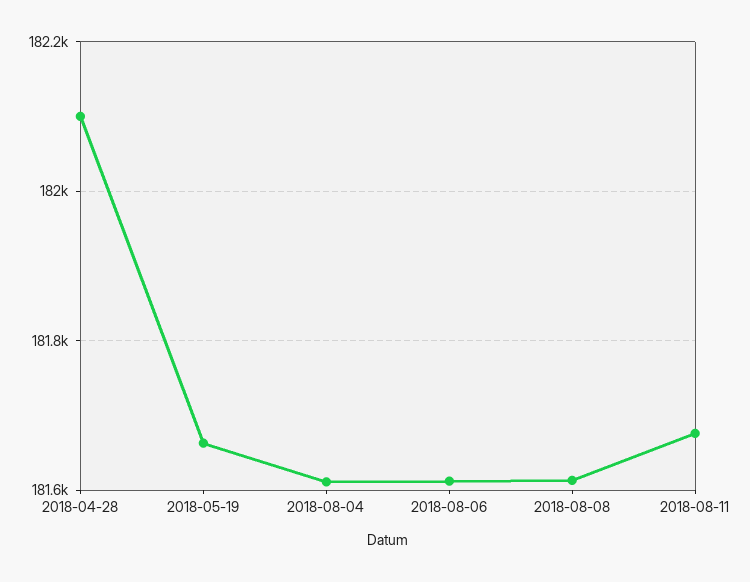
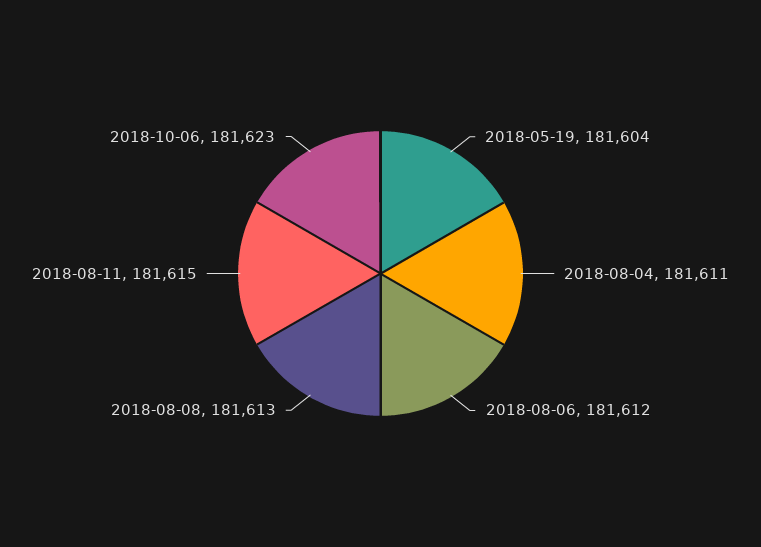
2018-04-28: 182100 -> none
2018-05-19: 181660 -> 181604
2018-08-11: 181680 -> 181615
2018-10-06: none -> 181623

